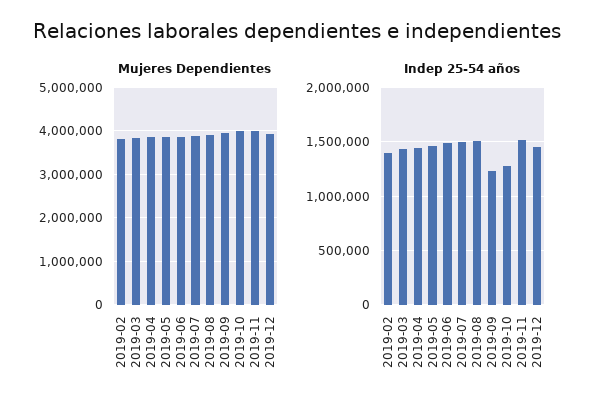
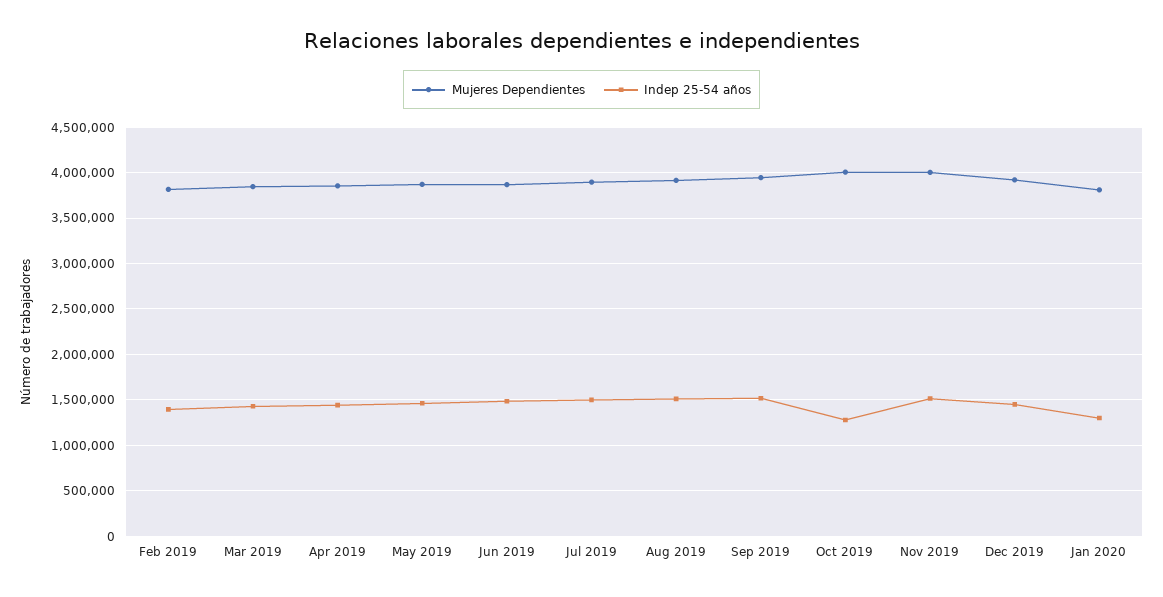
Indep 25-54 años, 2019-09: 1200000 -> 1500000
Mujeres Dependientes, Jan 2020: none -> 3800000
Indep 25-54 años, Jan 2020: none -> 1300000

